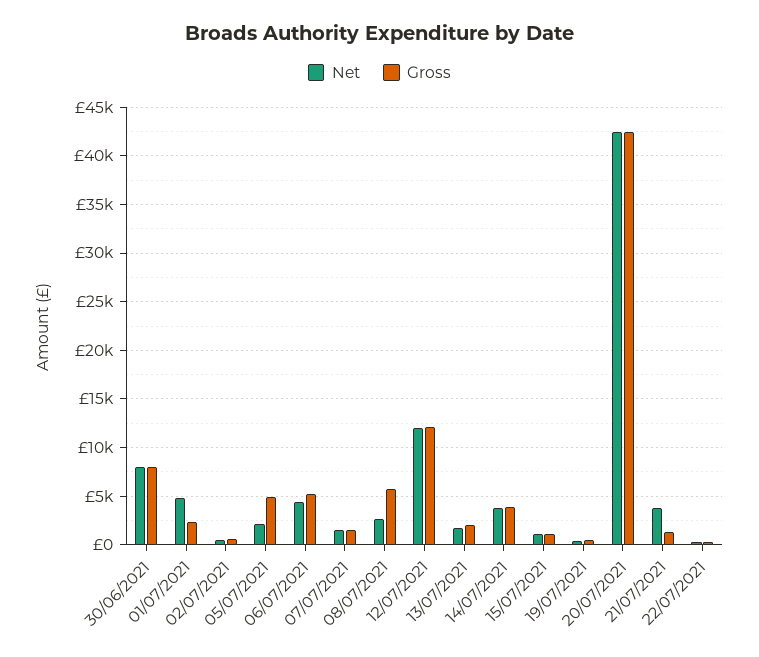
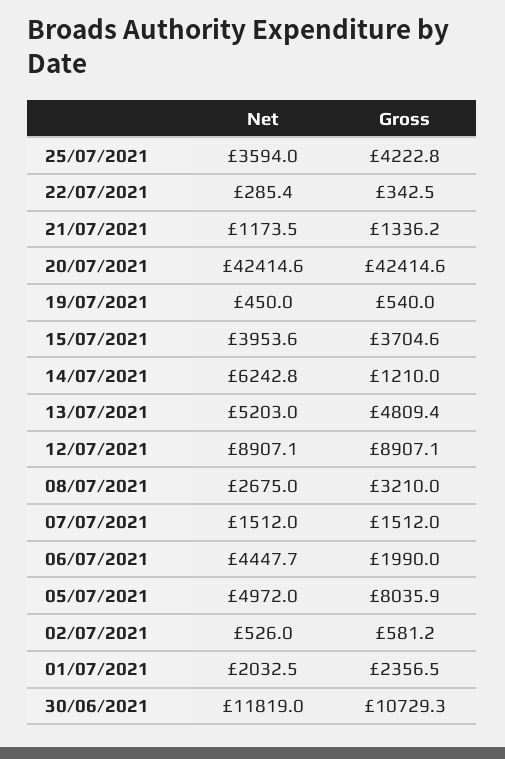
Net, 30/06/2021: 8000 -> 11819
Gross, 30/06/2021: 8000 -> 10729.3
Net, 01/07/2021: 5000 -> 2032.5
Net, 05/07/2021: 2000 -> 4972
Gross, 05/07/2021: 5000 -> 8035.9
Gross, 06/07/2021: 5000 -> 1990
Gross, 08/07/2021: 6000 -> 3210
Net, 12/07/2021: 12000 -> 8907.1
Gross, 12/07/2021: 12000 -> 8907.1
Net, 13/07/2021: 2000 -> 5203
Gross, 13/07/2021: 2000 -> 4809.4
Net, 14/07/2021: 4000 -> 6242.8
Gross, 14/07/2021: 4000 -> 1210
Net, 15/07/2021: 1000 -> 3953.6
Gross, 15/07/2021: 1000 -> 3704.6
Net, 21/07/2021: 4000 -> 1173.5
Net, 25/07/2021: none -> 3594
Gross, 25/07/2021: none -> 4222.8

